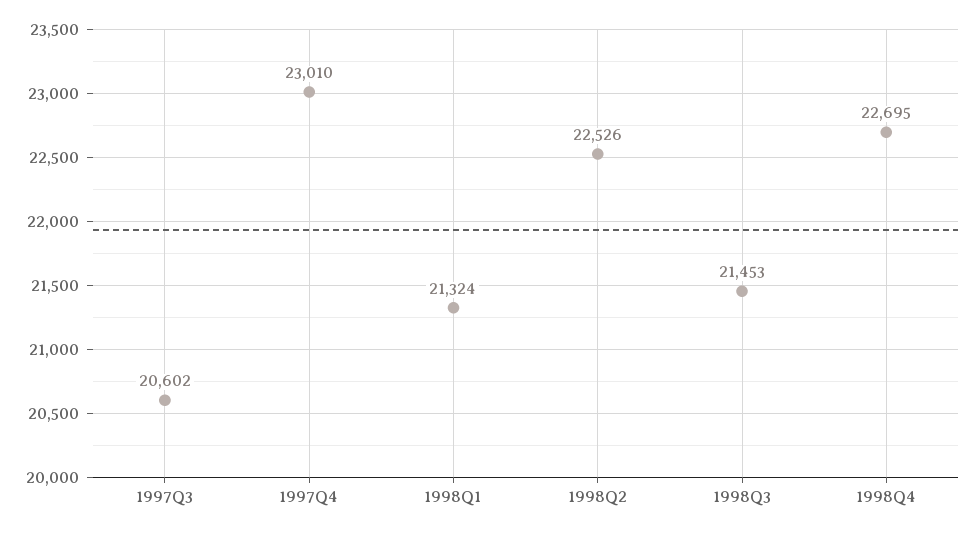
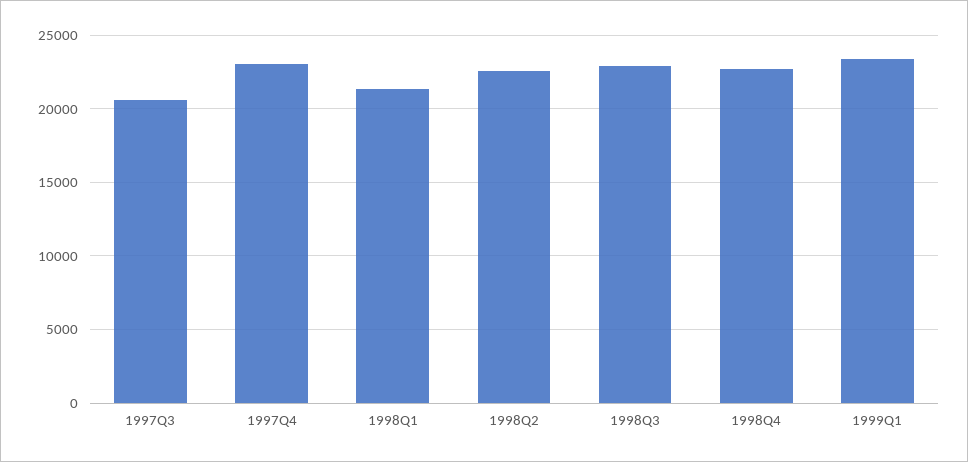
1998Q3: 21453 -> 23000
1999Q1: none -> 23500

